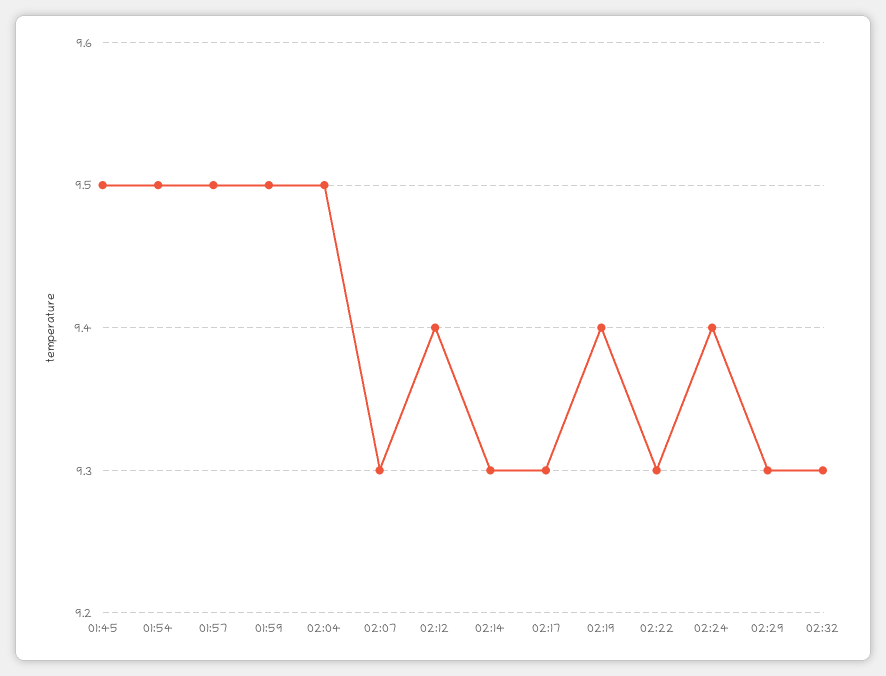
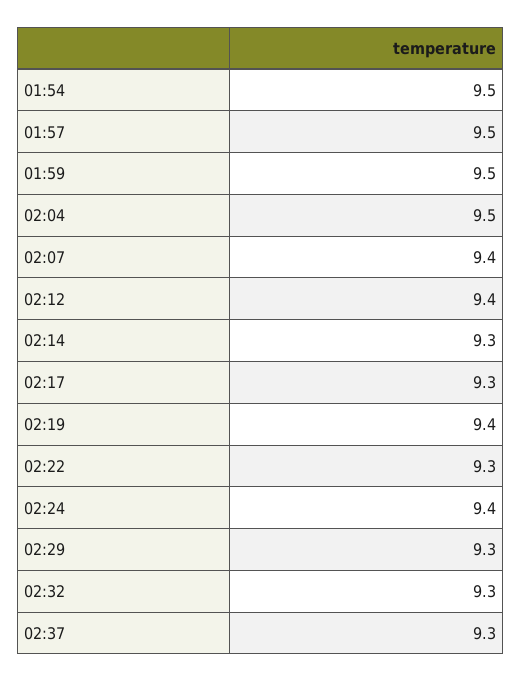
01:45: 9.5 -> none
02:07: 9.3 -> 9.4
02:37: none -> 9.3

